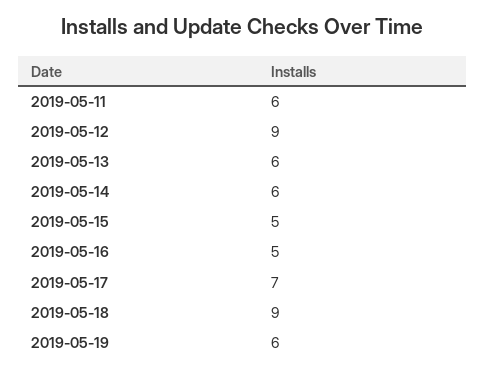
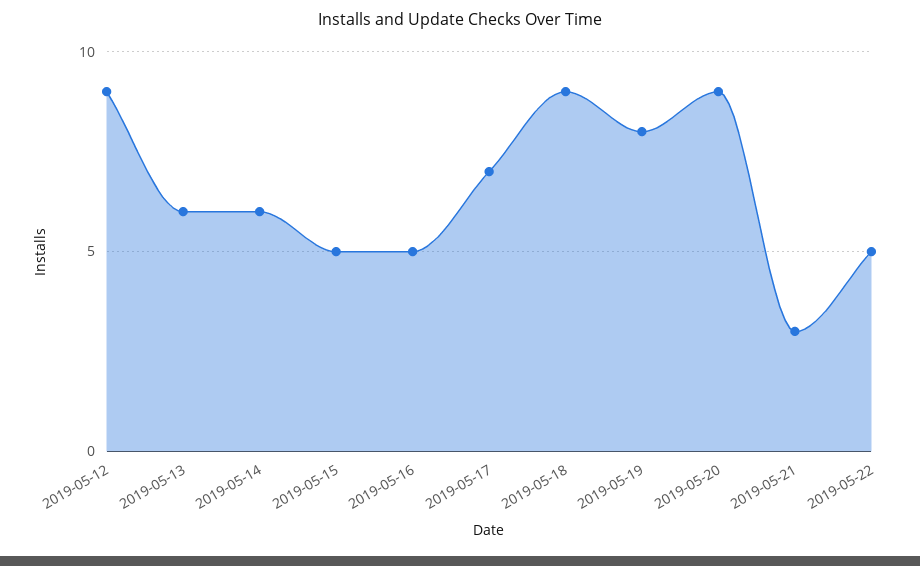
2019-05-11: 6 -> none
2019-05-19: 6 -> 8
2019-05-20: none -> 9
2019-05-21: none -> 3
2019-05-22: none -> 5

